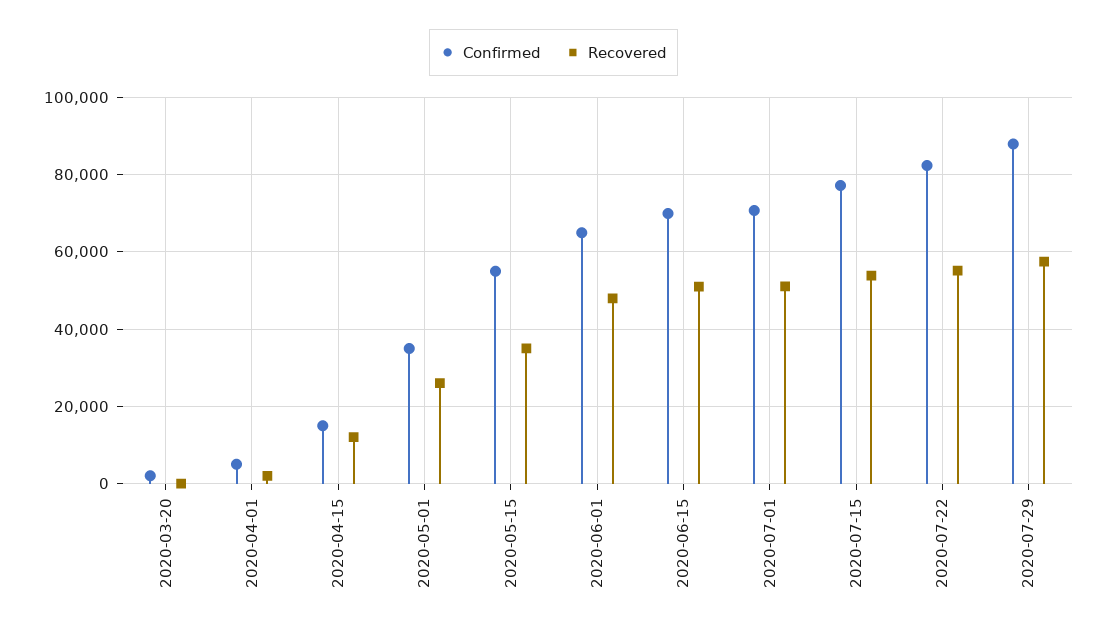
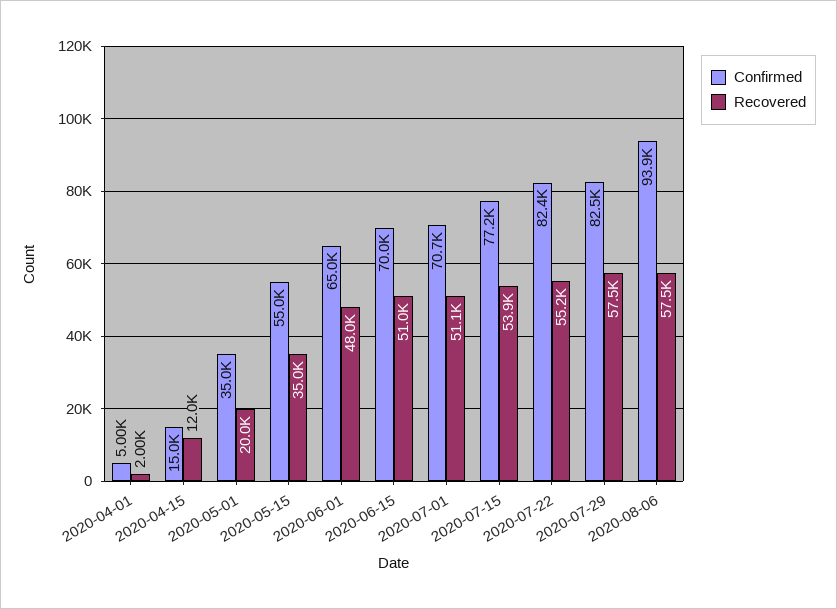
Confirmed, 2020-03-20: 2000 -> none
Recovered, 2020-03-20: 0 -> none
Recovered, 2020-05-01: 26000 -> 20000
Confirmed, 2020-07-29: 88000 -> 82500
Confirmed, 2020-08-06: none -> 93900
Recovered, 2020-08-06: none -> 57500

